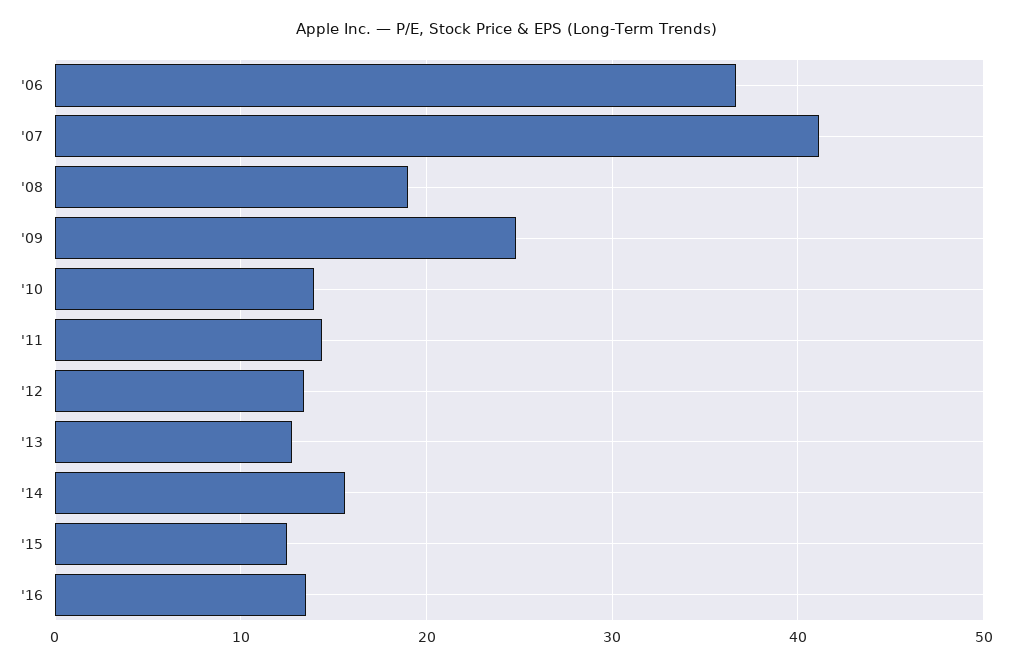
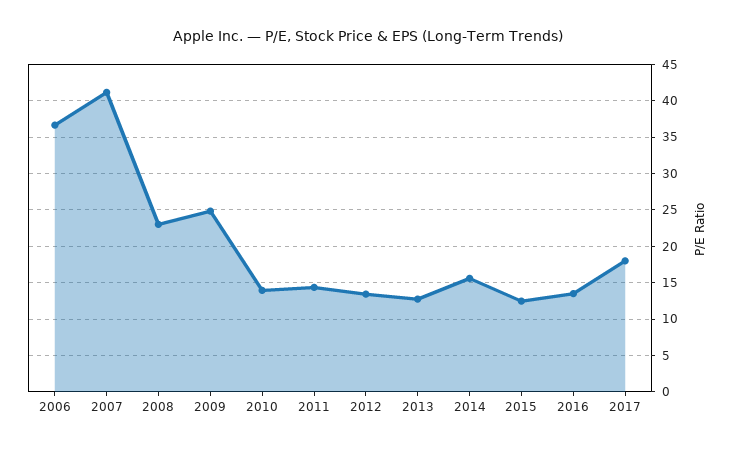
'08: 19 -> 23
2017: none -> 18

